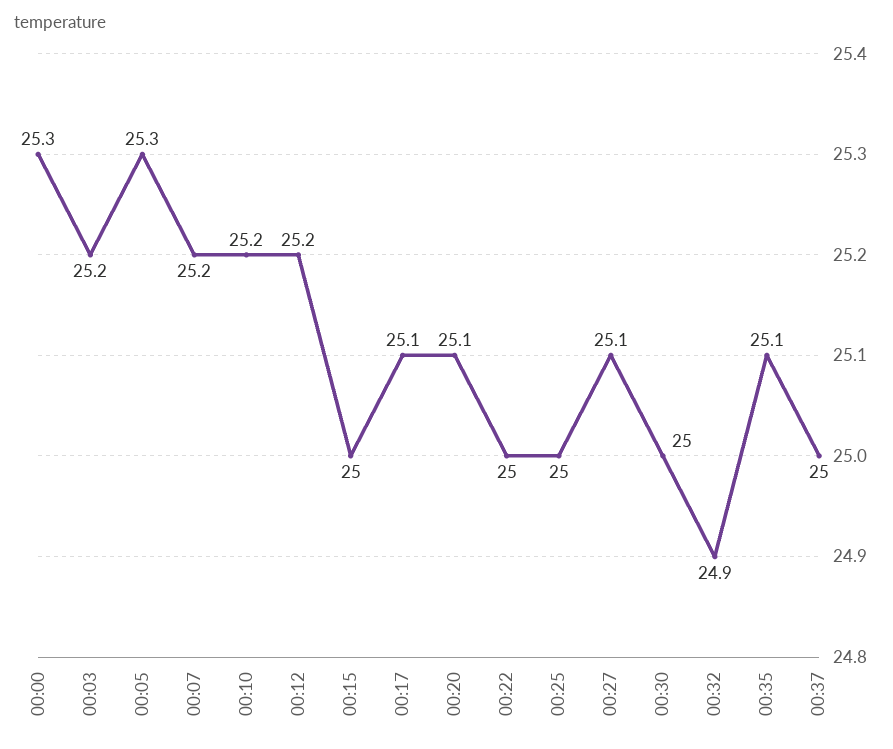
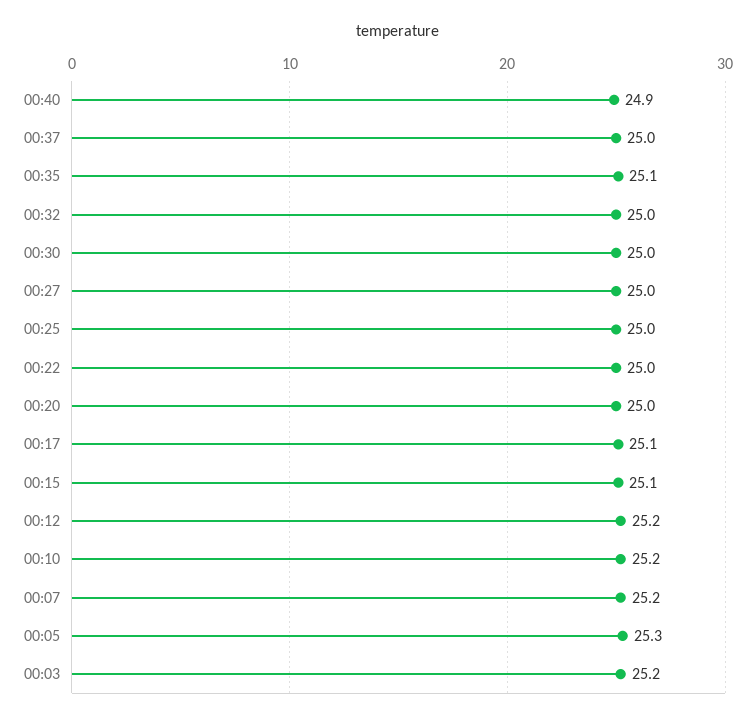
00:00: 25.3 -> none
00:15: 25 -> 25.1
00:20: 25.1 -> 25
00:27: 25.1 -> 25
00:32: 24.9 -> 25
00:40: none -> 24.9

